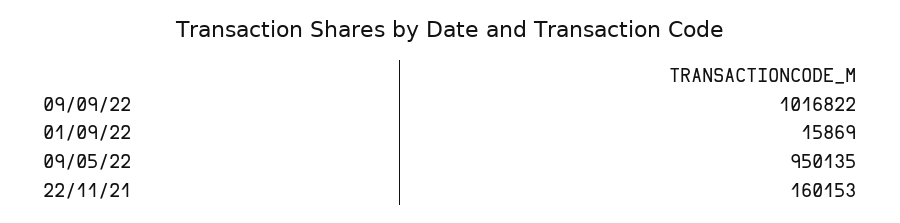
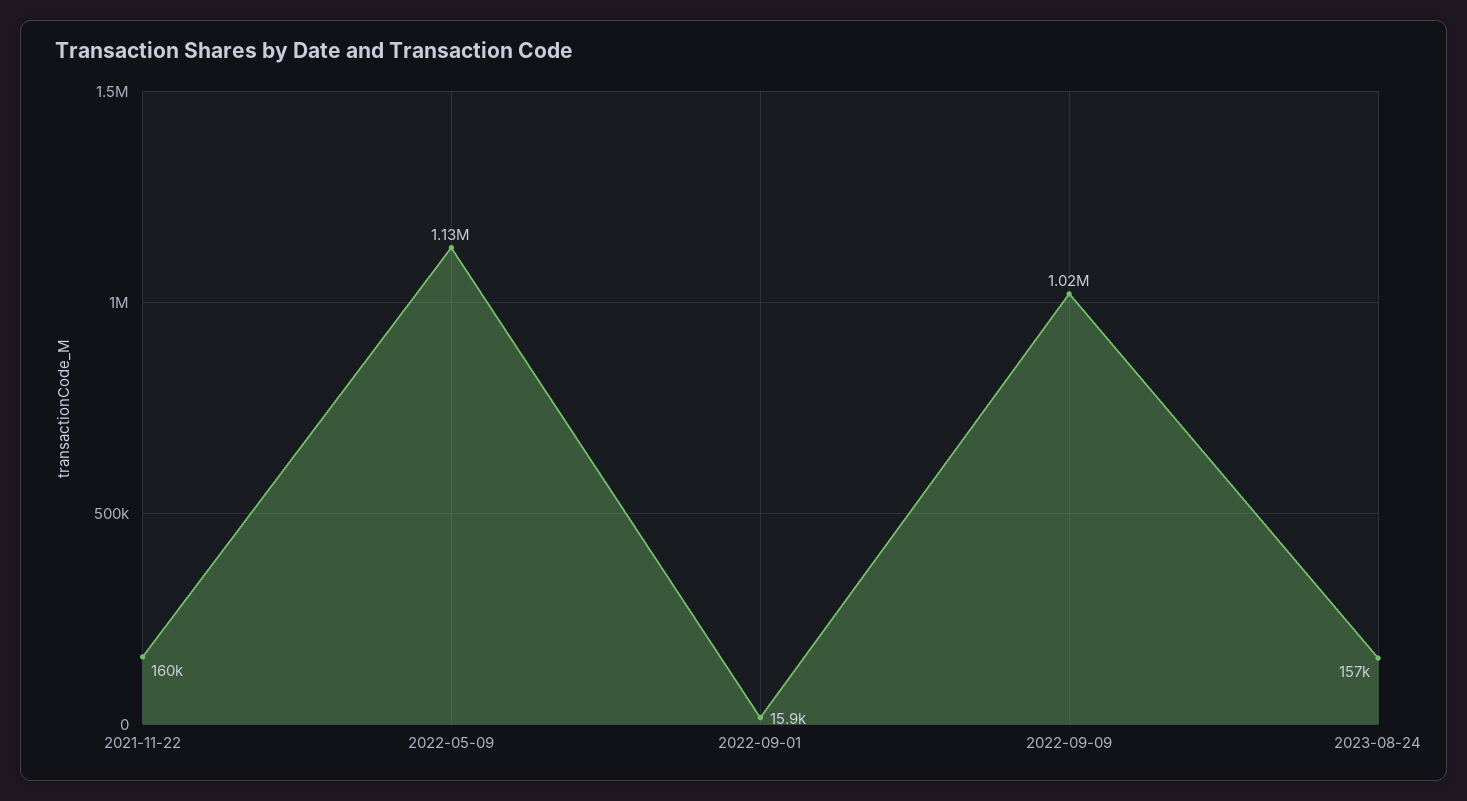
09/05/22: 950135 -> 1130000
2023-08-24: none -> 157000

